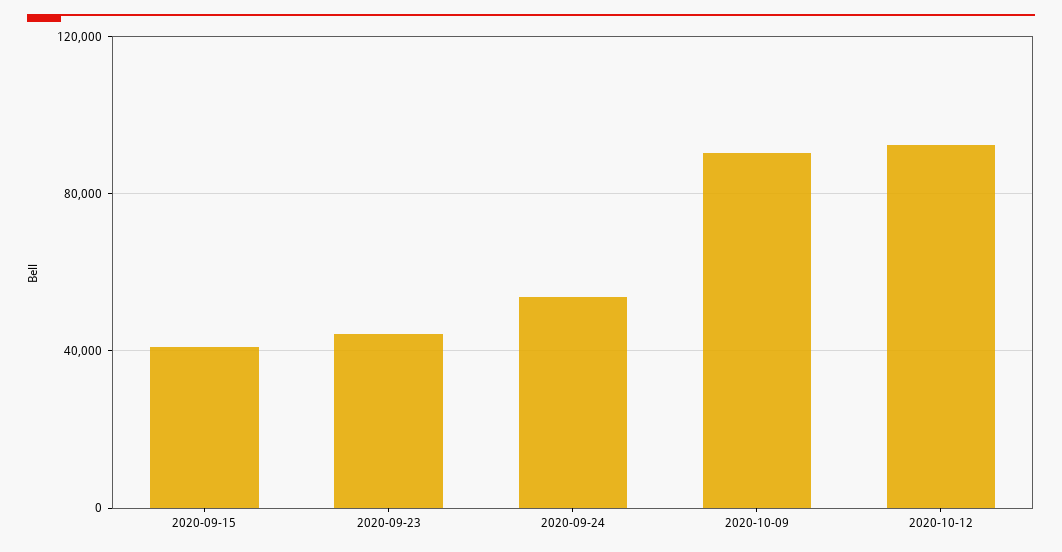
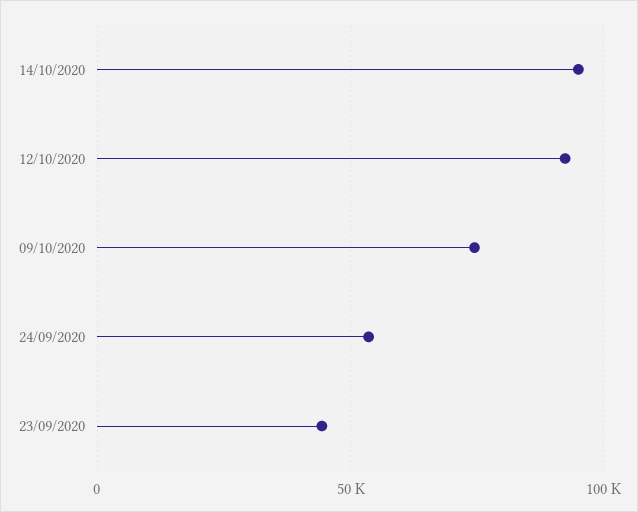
2020-09-15: 40000 -> none
2020-10-09: 90000 -> 75000
14/10/2020: none -> 95000

